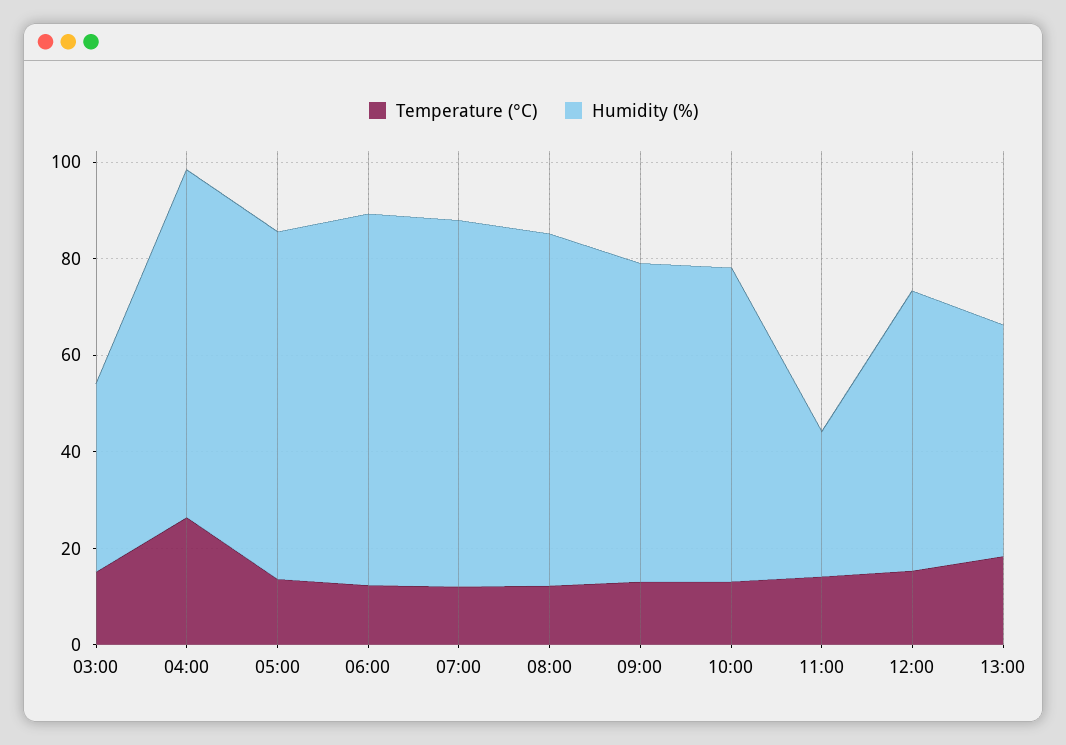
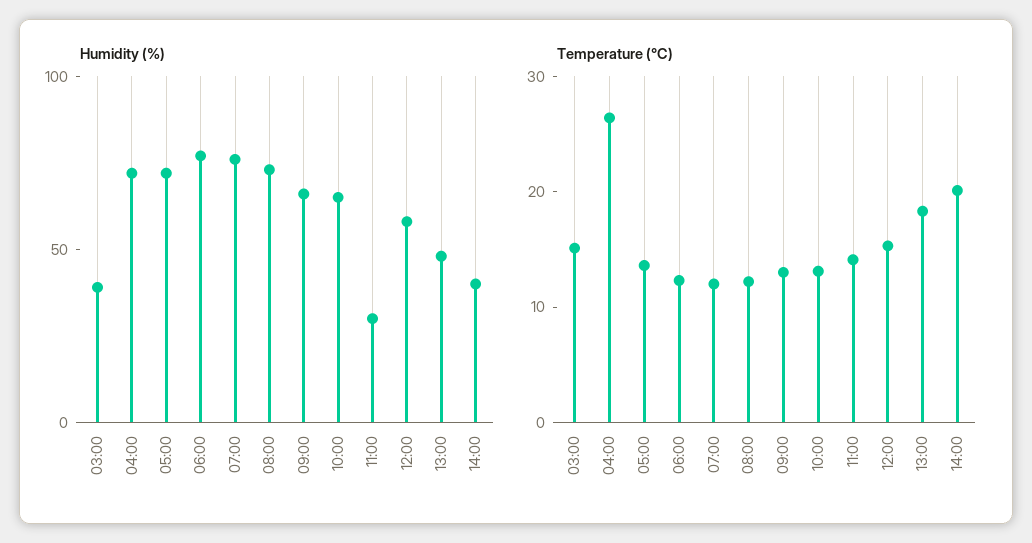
Humidity (%), 14:00: none -> 40
Temperature (°C), 14:00: none -> 20

